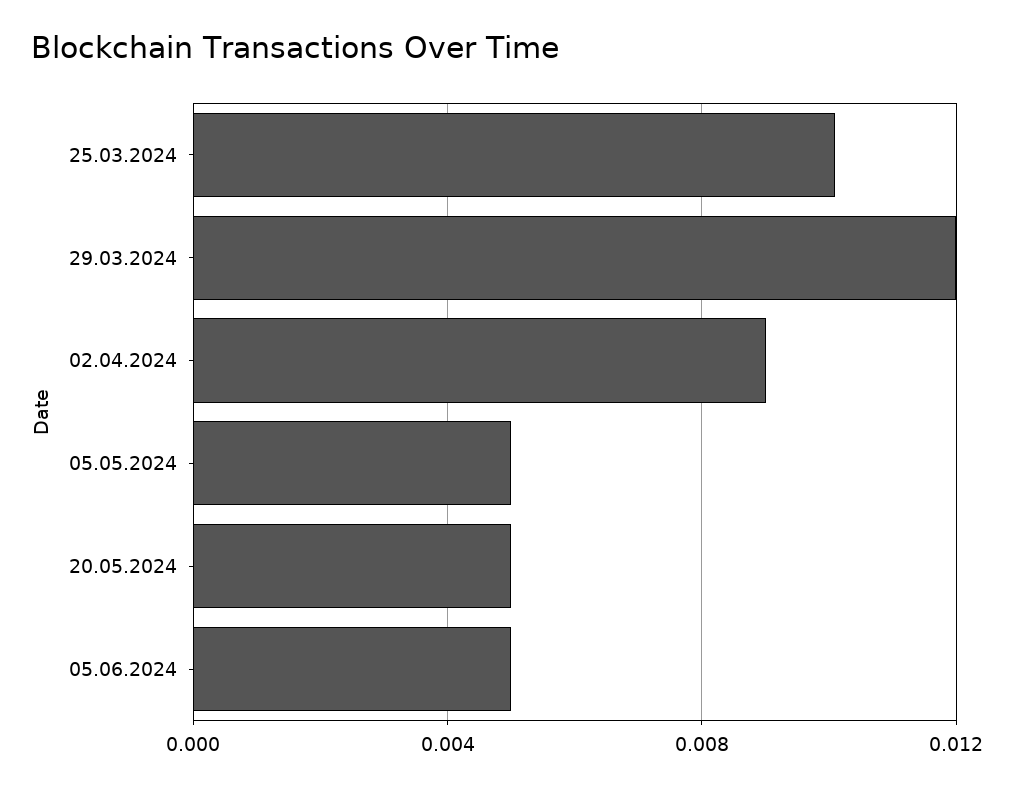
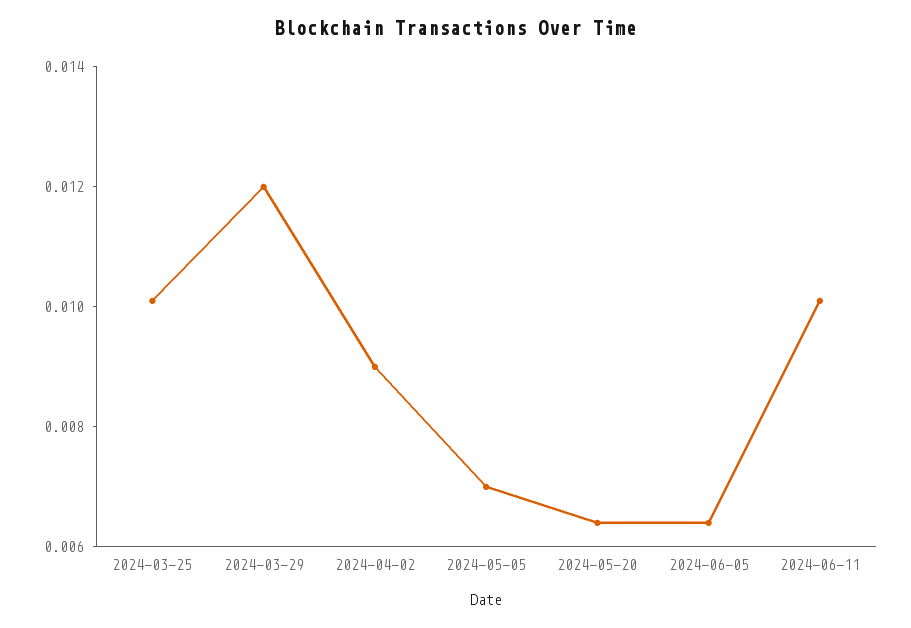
05.05.2024: 0.005 -> 0.007
20.05.2024: 0.005 -> 0.0065
05.06.2024: 0.005 -> 0.0065
2024-06-11: none -> 0.01

